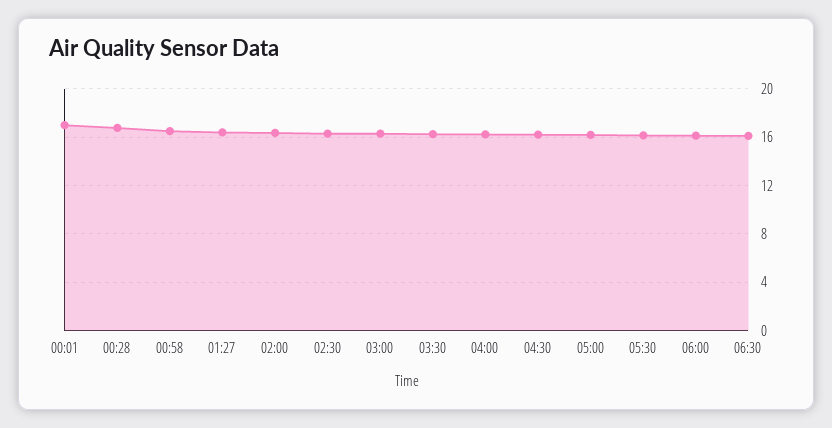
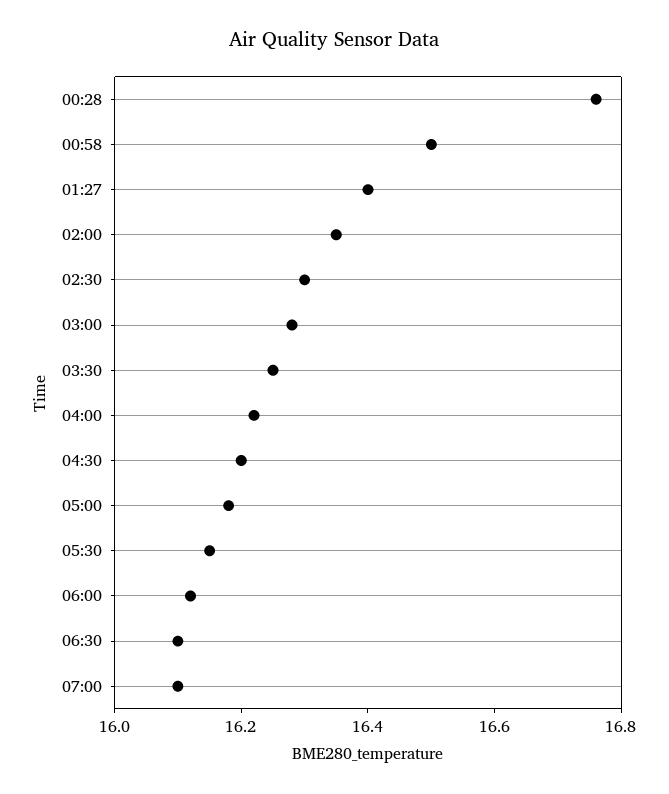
00:01: 17 -> none
07:00: none -> 16.1

